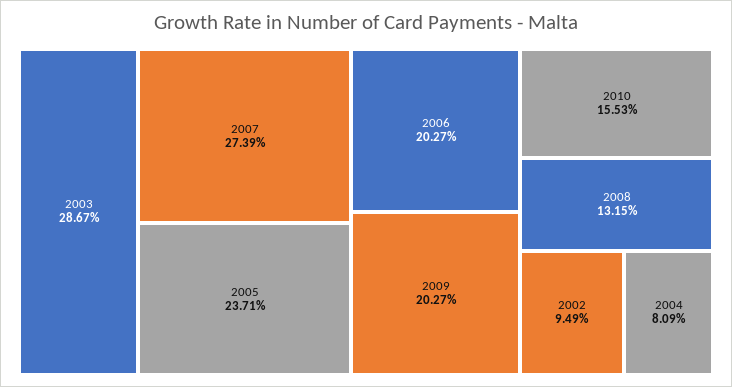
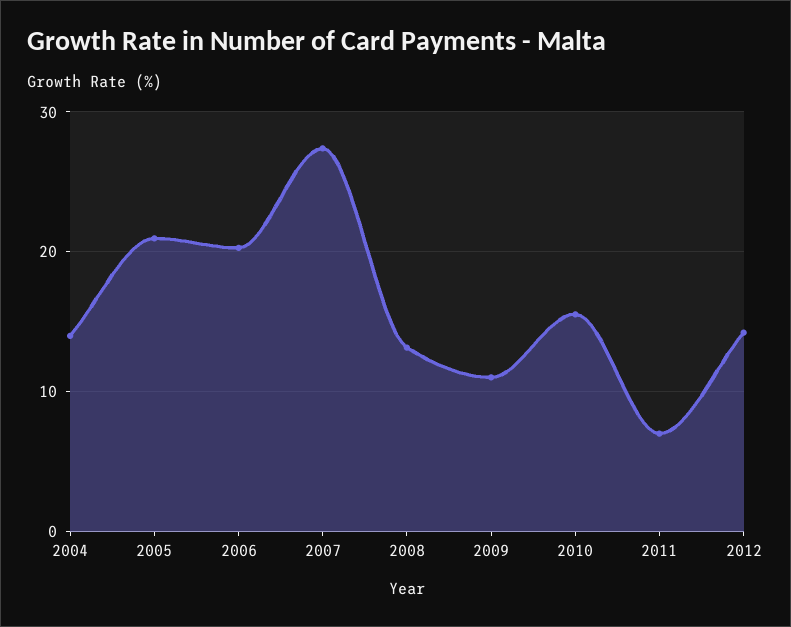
2003: 28.67 -> none
2005: 23.71 -> 21
2009: 20.27 -> 11
2002: 9.49 -> none
2004: 8.09 -> 14
2011: none -> 7
2012: none -> 14

